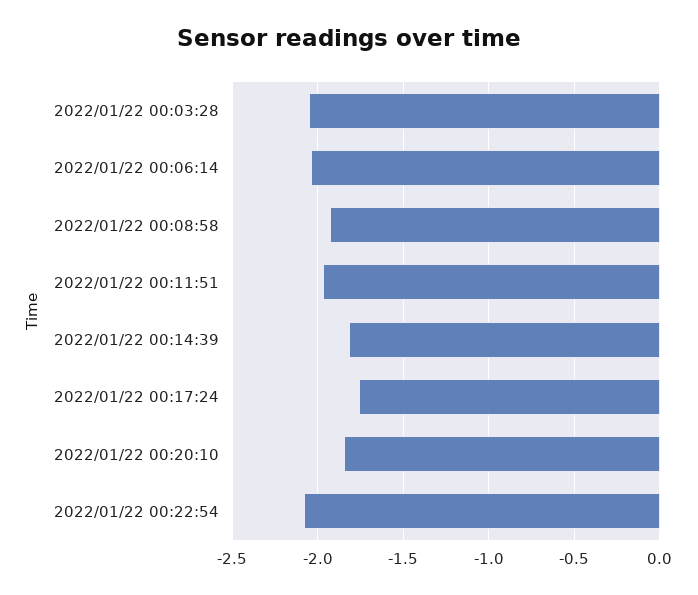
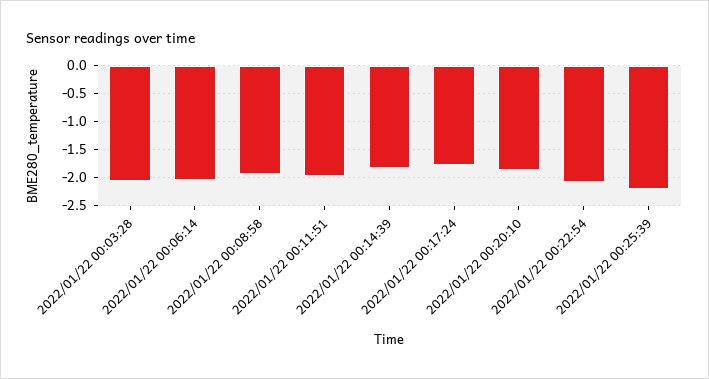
2022/01/22 00:25:39: none -> -2.25

